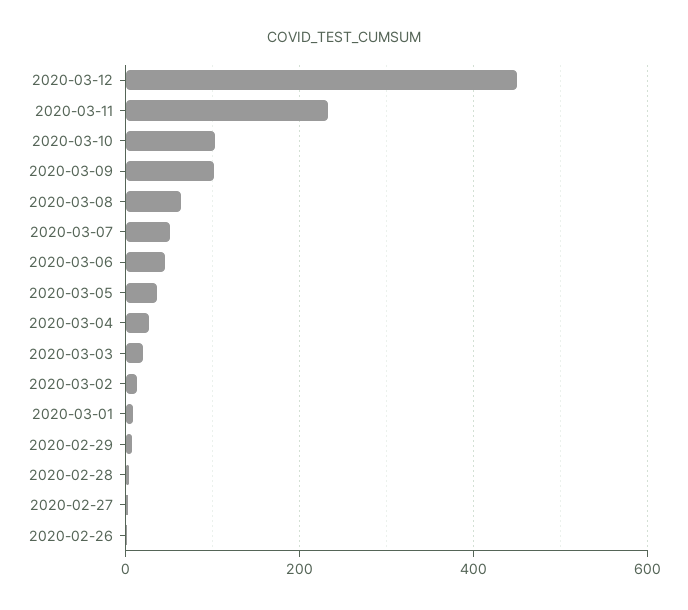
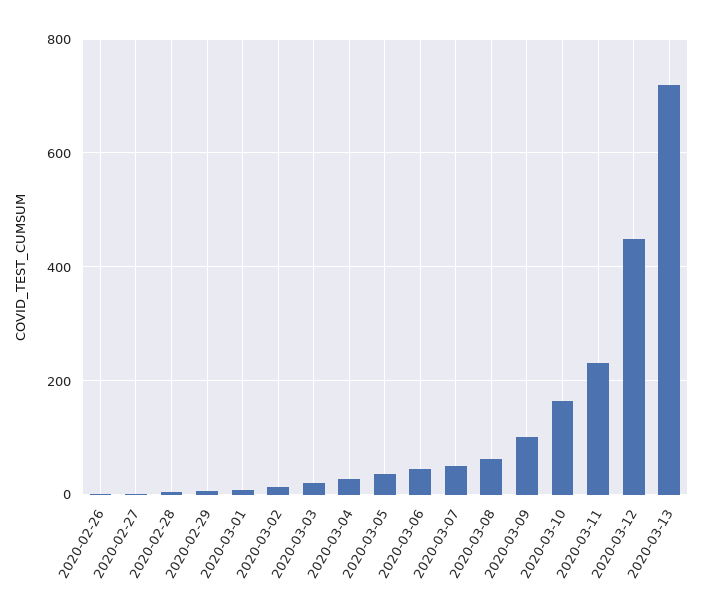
2020-03-10: 100 -> 160
2020-03-13: none -> 720

